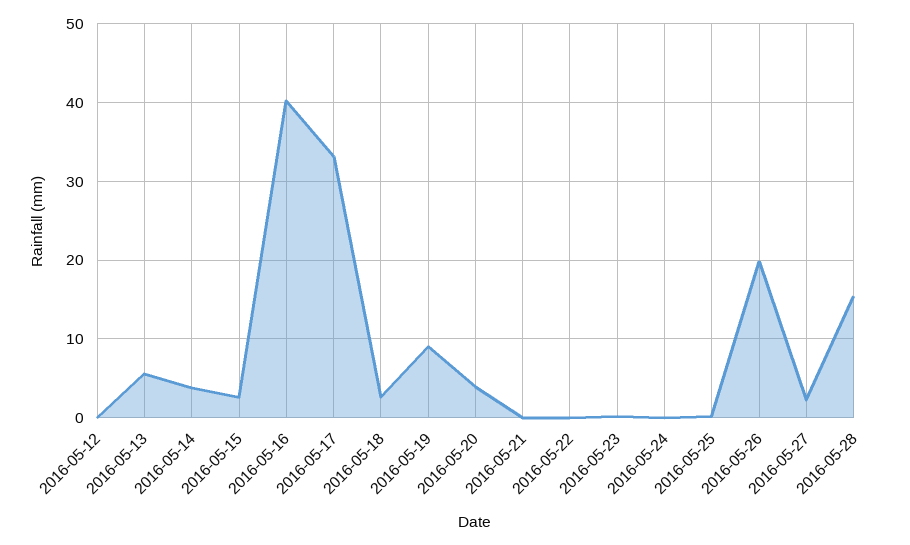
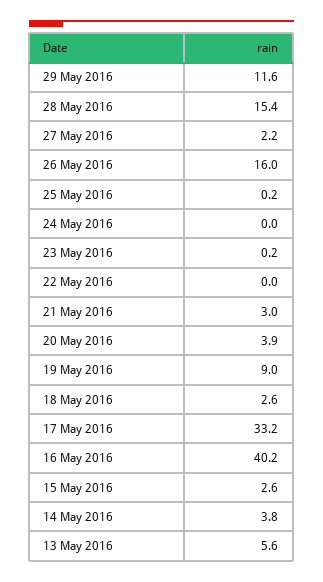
2016-05-12: 0 -> none
2016-05-21: 0 -> 3
2016-05-26: 20 -> 16
29 May 2016: none -> 11.6

